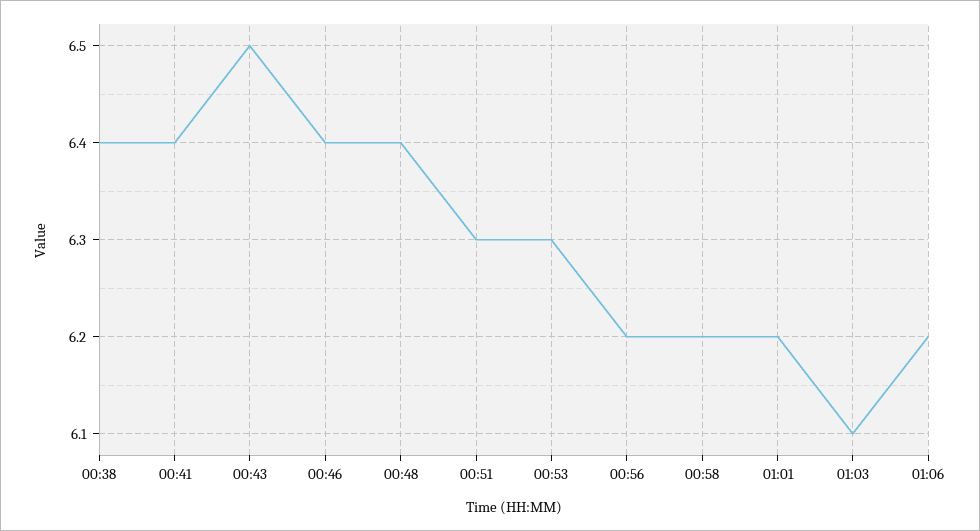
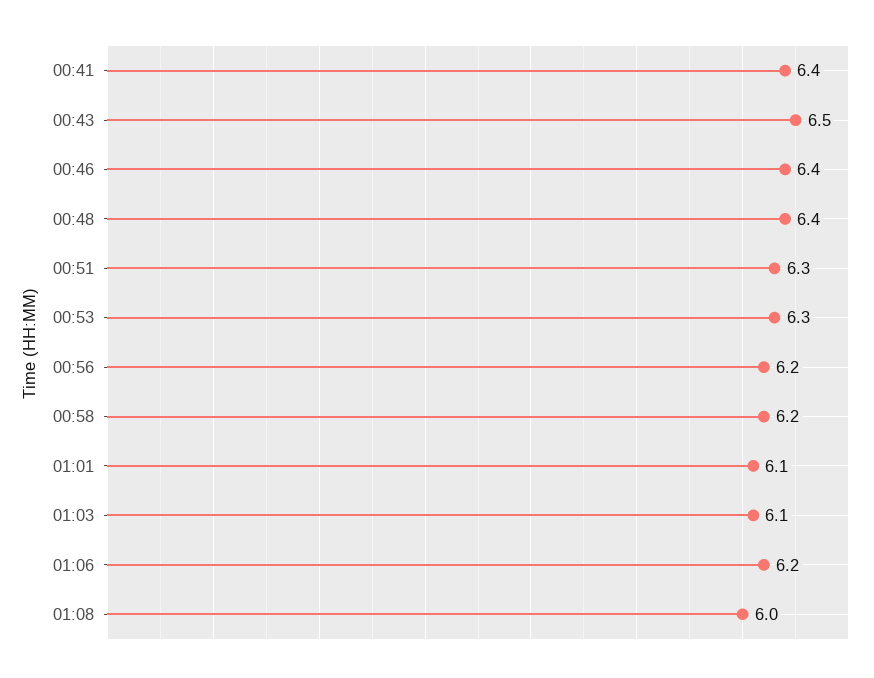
00:38: 6.4 -> none
01:01: 6.2 -> 6.1
01:08: none -> 6

